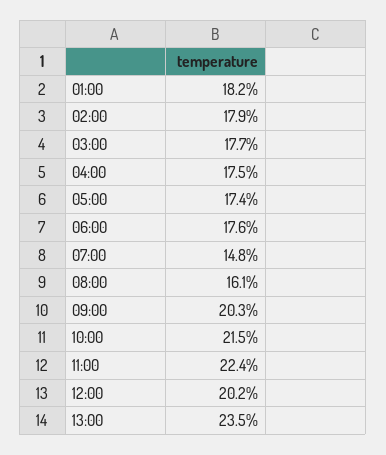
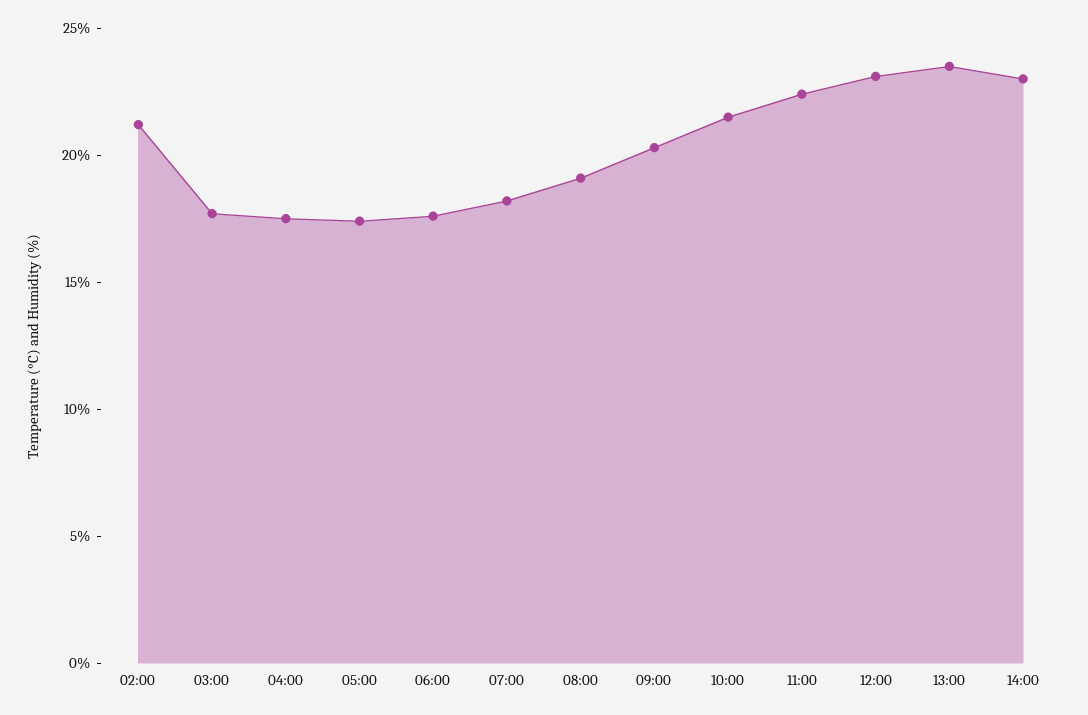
01:00: 18.2 -> none
02:00: 17.9 -> 21
07:00: 14.8 -> 18
08:00: 16.1 -> 19
12:00: 20.2 -> 23
14:00: none -> 23

